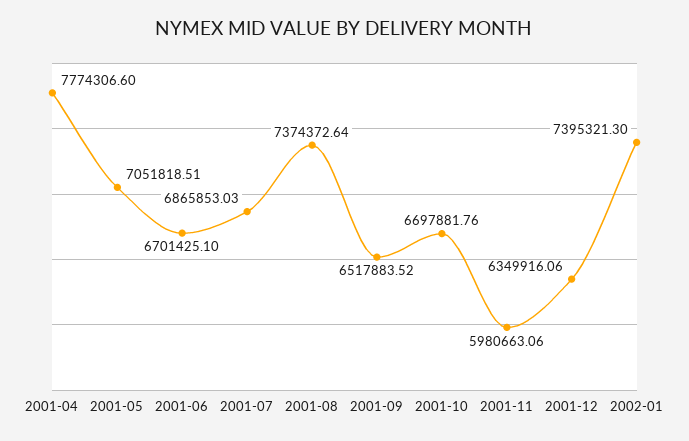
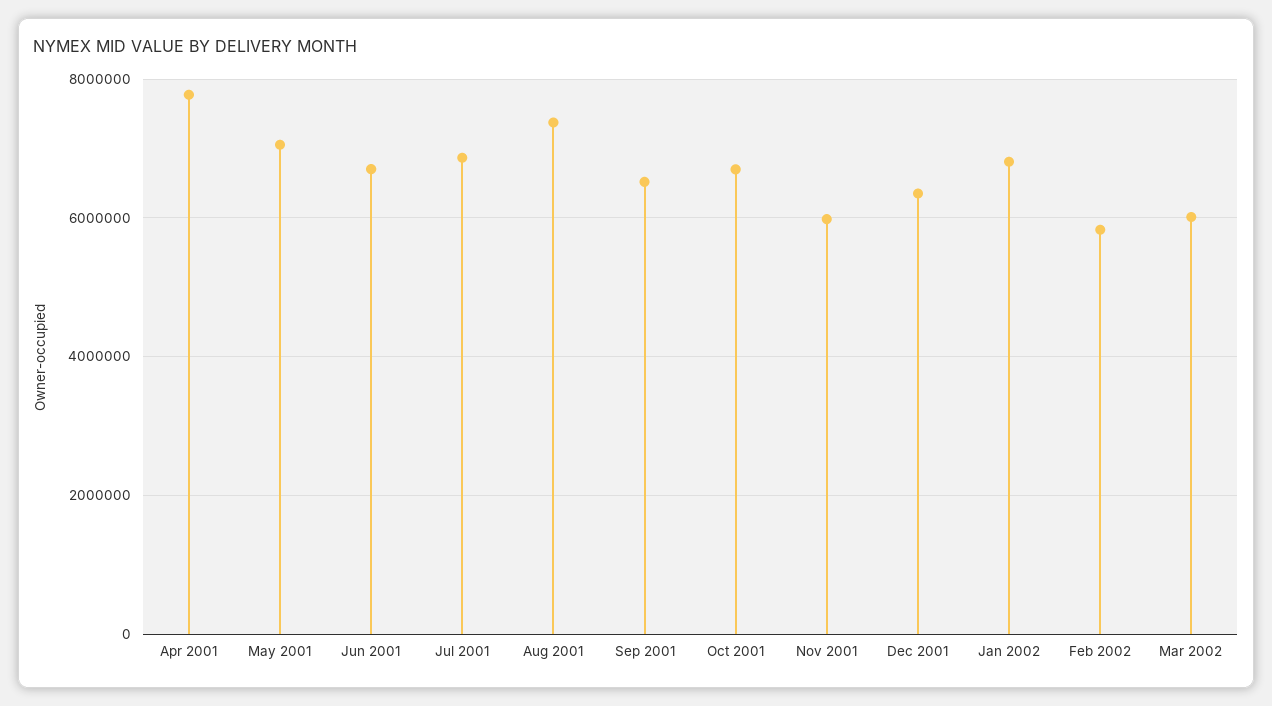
2002-01: 7395321.3 -> 6800000
Feb 2002: none -> 5800000
Mar 2002: none -> 6000000

